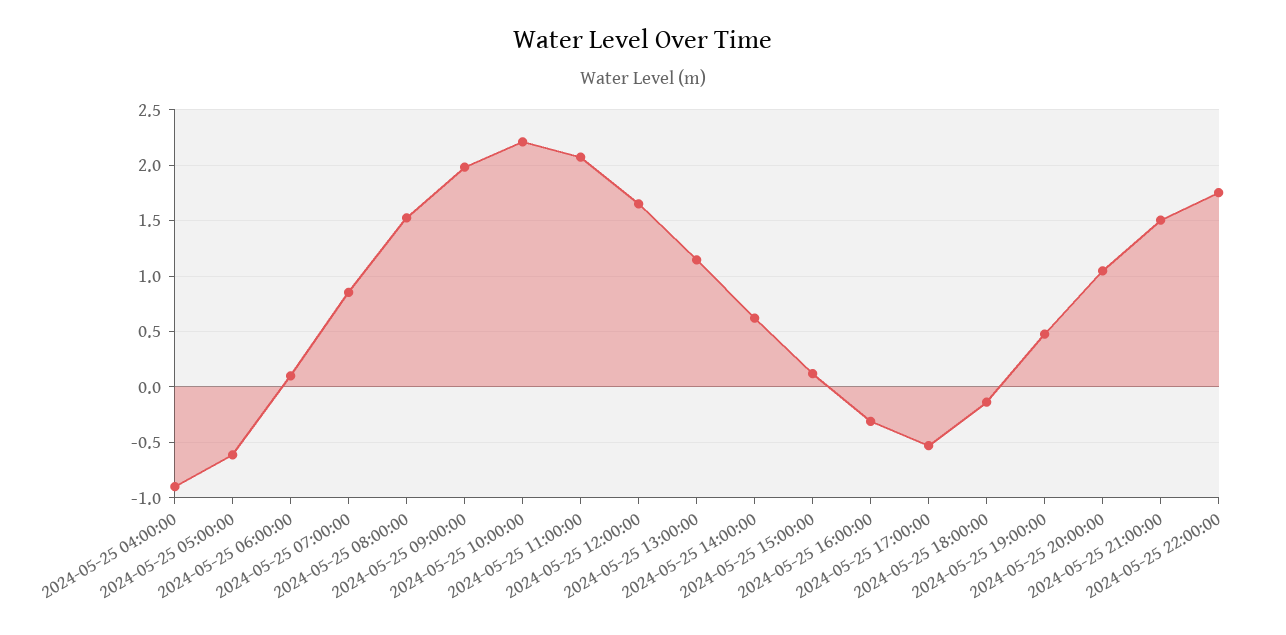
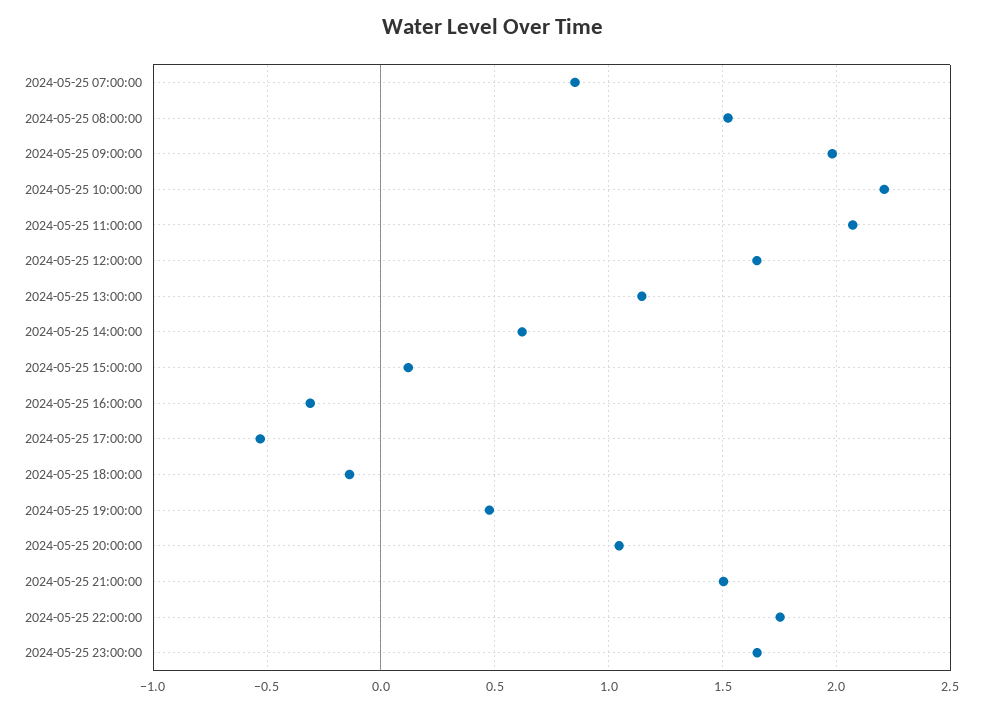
2024-05-25 04:00:00: -0.9 -> none
2024-05-25 05:00:00: -0.6 -> none
2024-05-25 06:00:00: 0.1 -> none
2024-05-25 23:00:00: none -> 1.65

